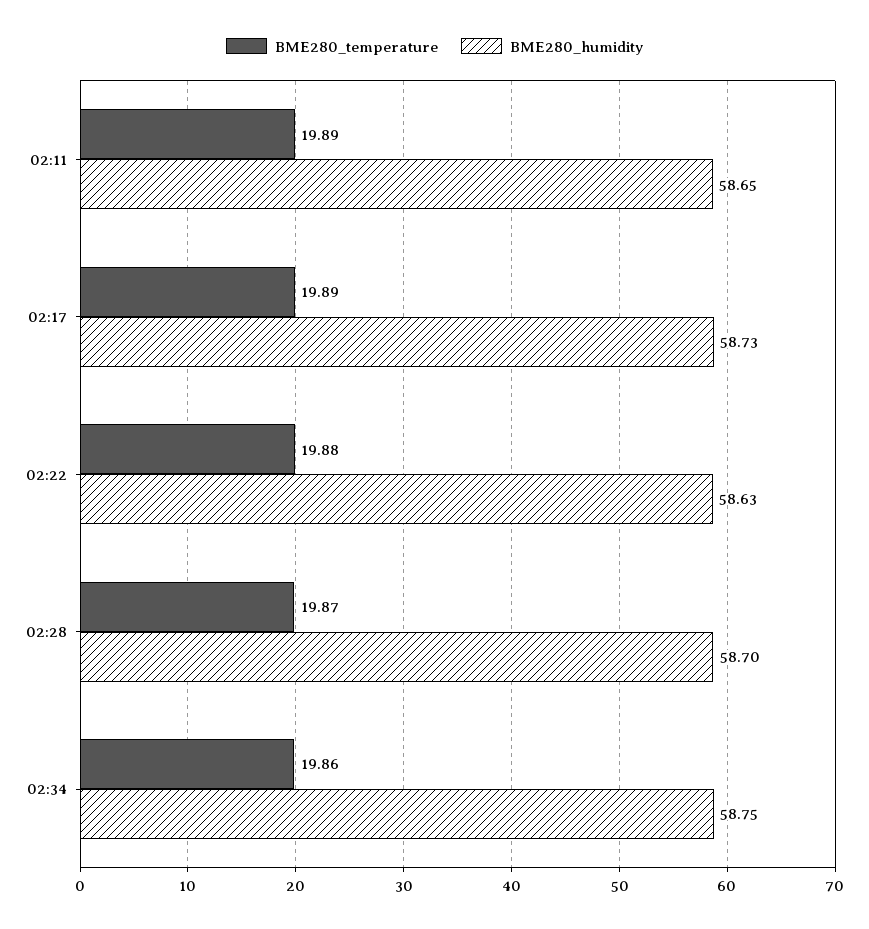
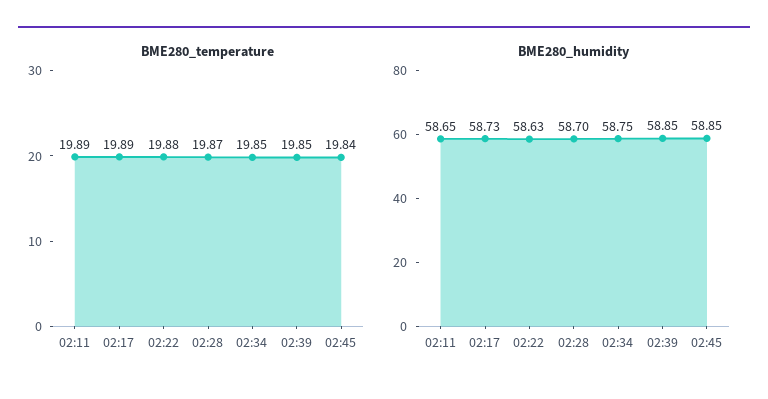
BME280_temperature, 02:34: 19.86 -> 19.85
BME280_temperature, 02:39: none -> 19.85
BME280_temperature, 02:45: none -> 19.84
BME280_humidity, 02:39: none -> 58.85
BME280_humidity, 02:45: none -> 58.85

